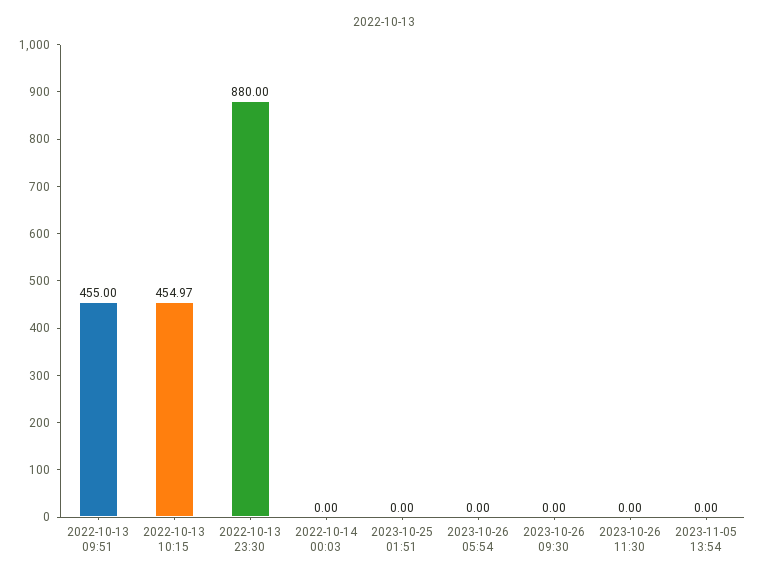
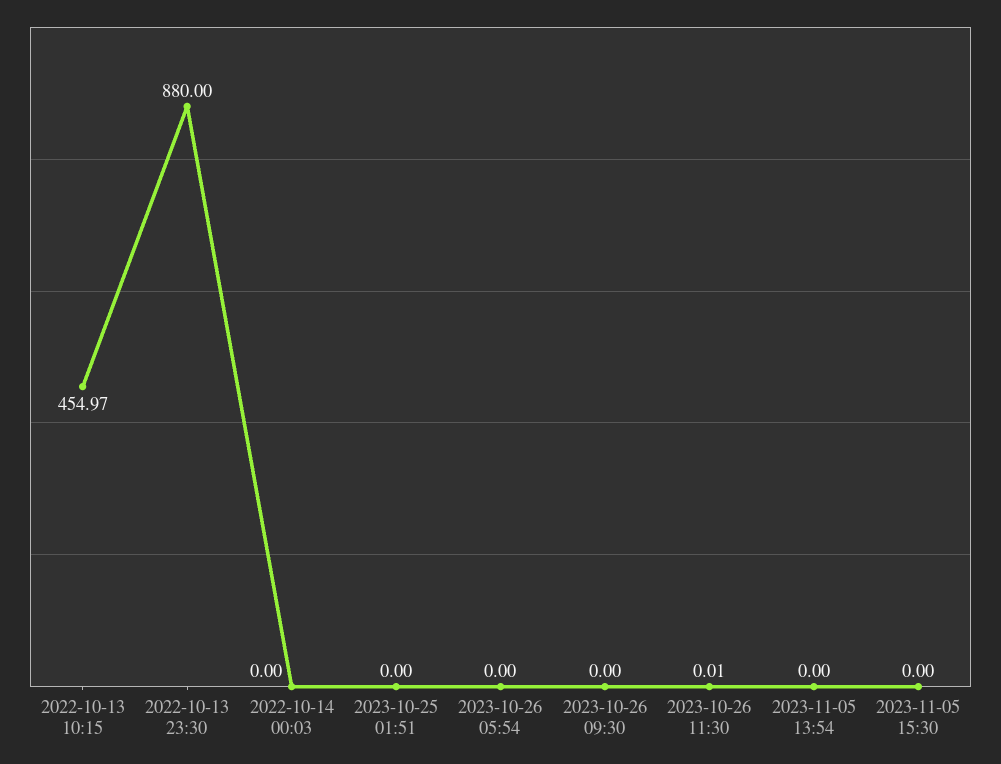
2022-10-13 09:51: 455 -> none
2023-10-26 11:30: 0 -> 0.01
2023-11-05 15:30: none -> 0

